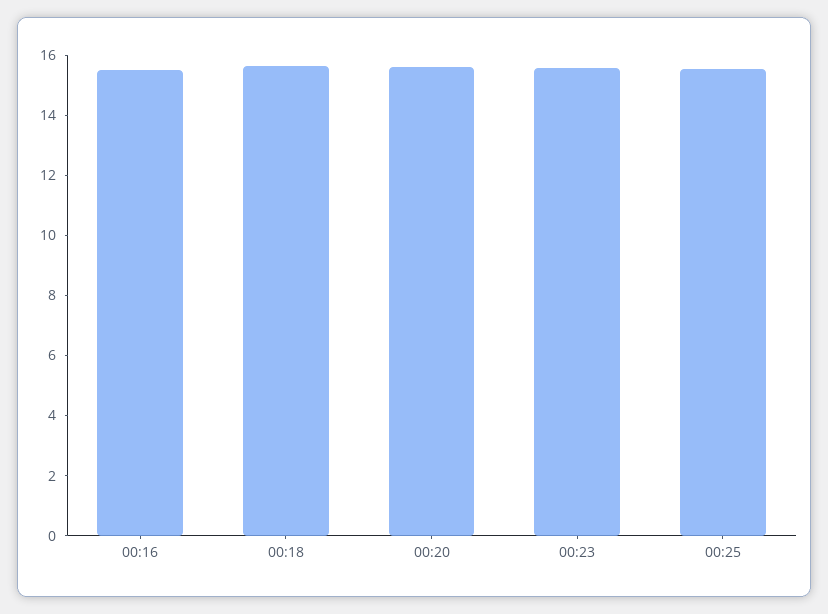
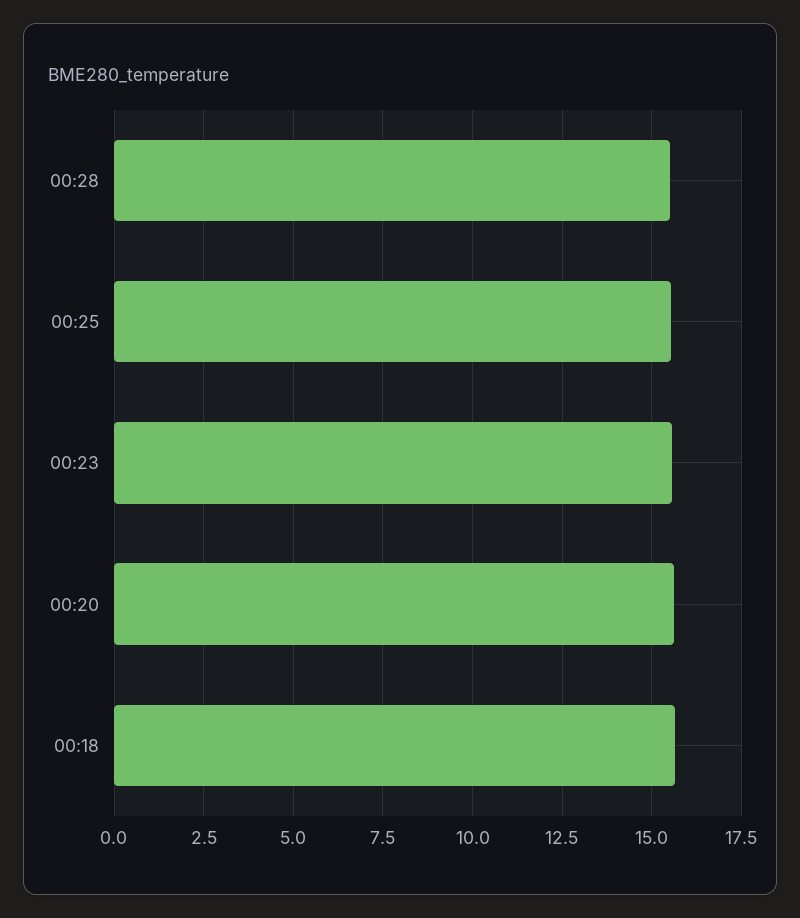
00:16: 15.5 -> none
00:28: none -> 15.5

